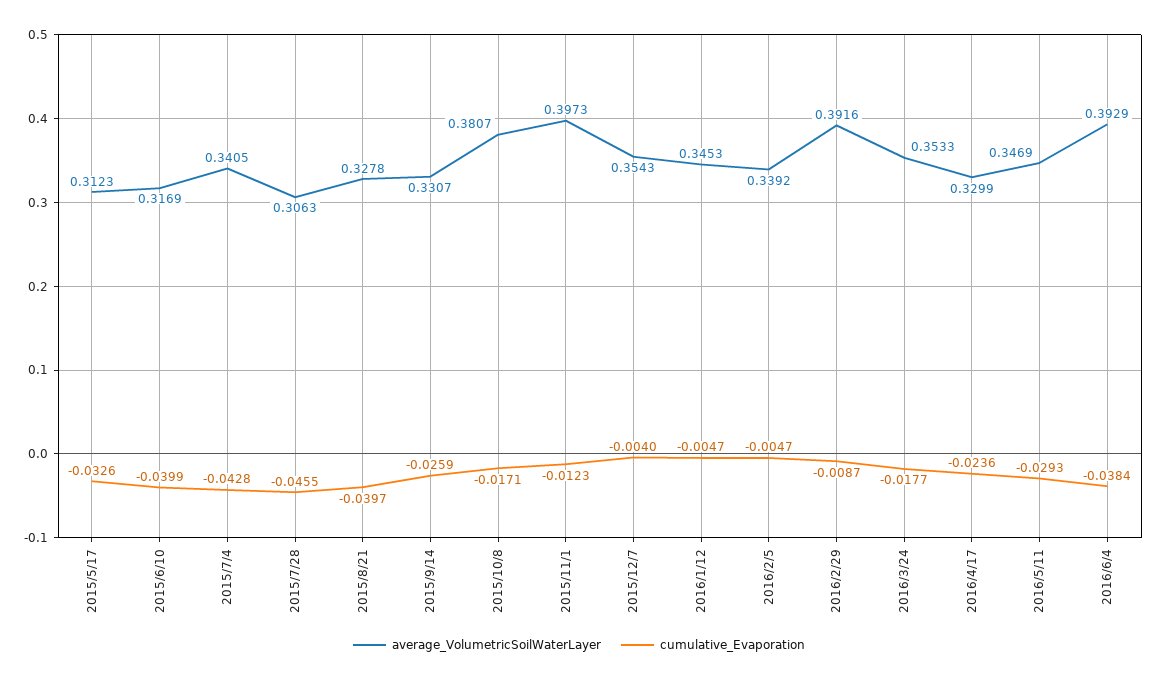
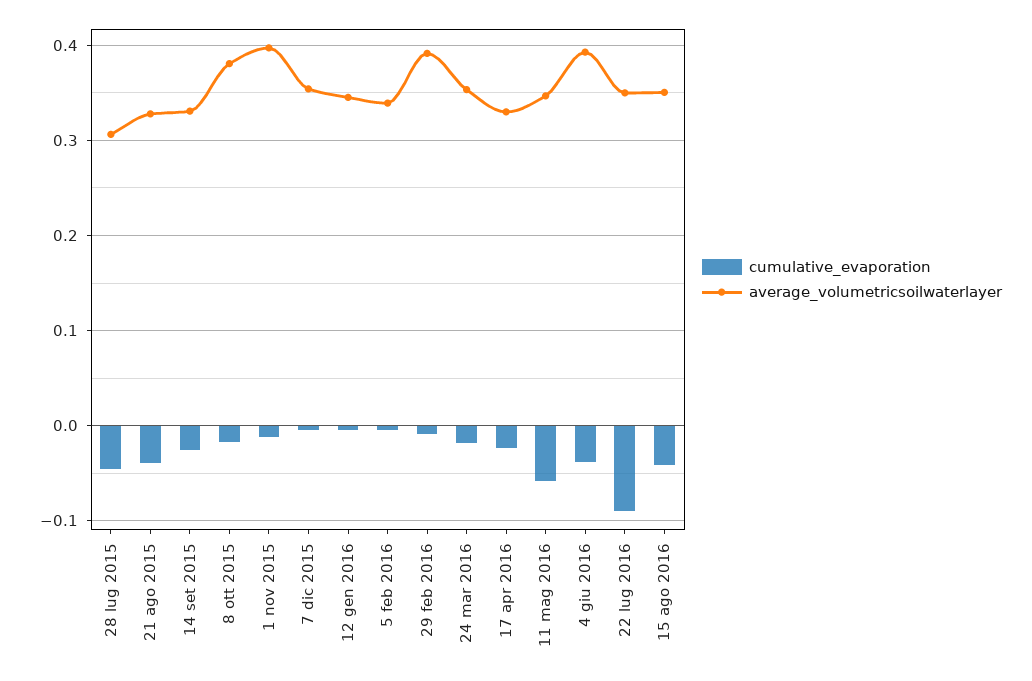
average_VolumetricSoilWaterLayer, 2015/5/17: 0.3123 -> none
cumulative_Evaporation, 2015/5/17: -0.0326 -> none
average_VolumetricSoilWaterLayer, 2015/6/10: 0.3169 -> none
cumulative_Evaporation, 2015/6/10: -0.0399 -> none
average_VolumetricSoilWaterLayer, 2015/7/4: 0.3405 -> none
cumulative_Evaporation, 2015/7/4: -0.0428 -> none
cumulative_Evaporation, 2016/5/11: -0.0293 -> -0.06
cumulative_Evaporation, 22 lug 2016: none -> -0.09
average_VolumetricSoilWaterLayer, 22 lug 2016: none -> 0.35
cumulative_Evaporation, 15 ago 2016: none -> -0.04
average_VolumetricSoilWaterLayer, 15 ago 2016: none -> 0.35

